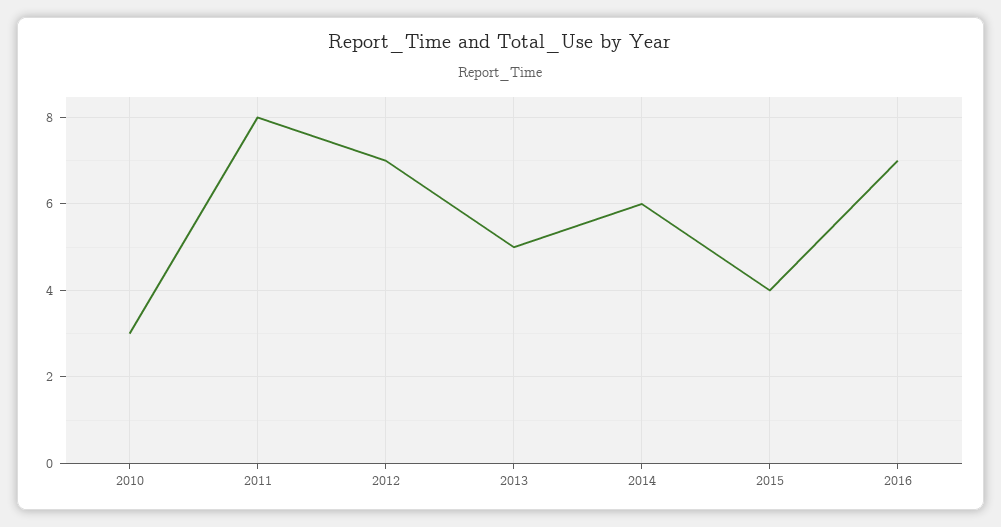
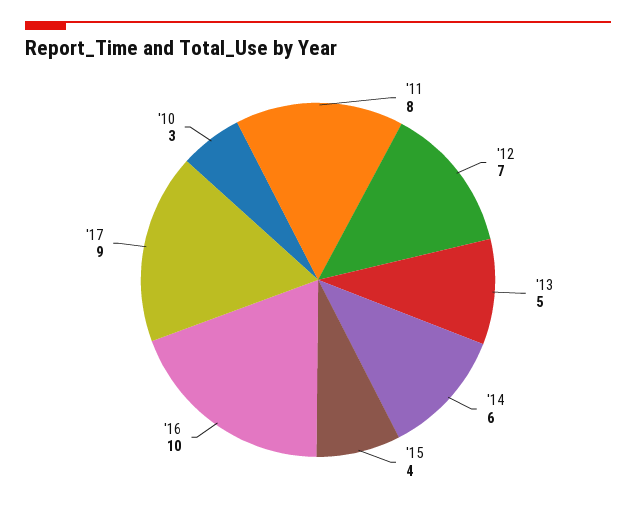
2016: 7 -> 10
'17: none -> 9

